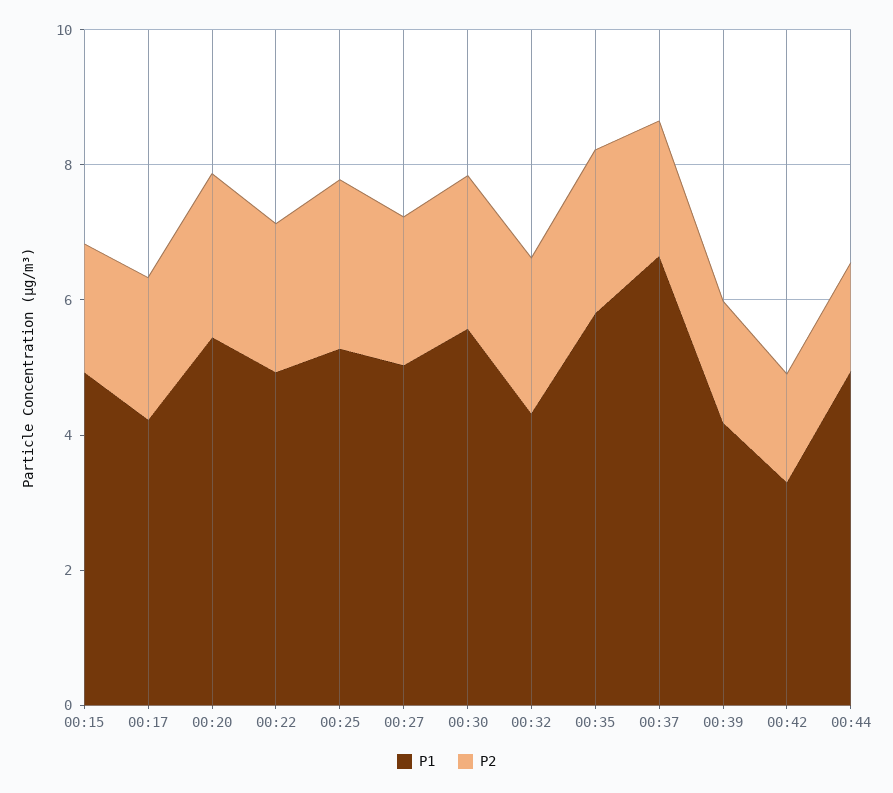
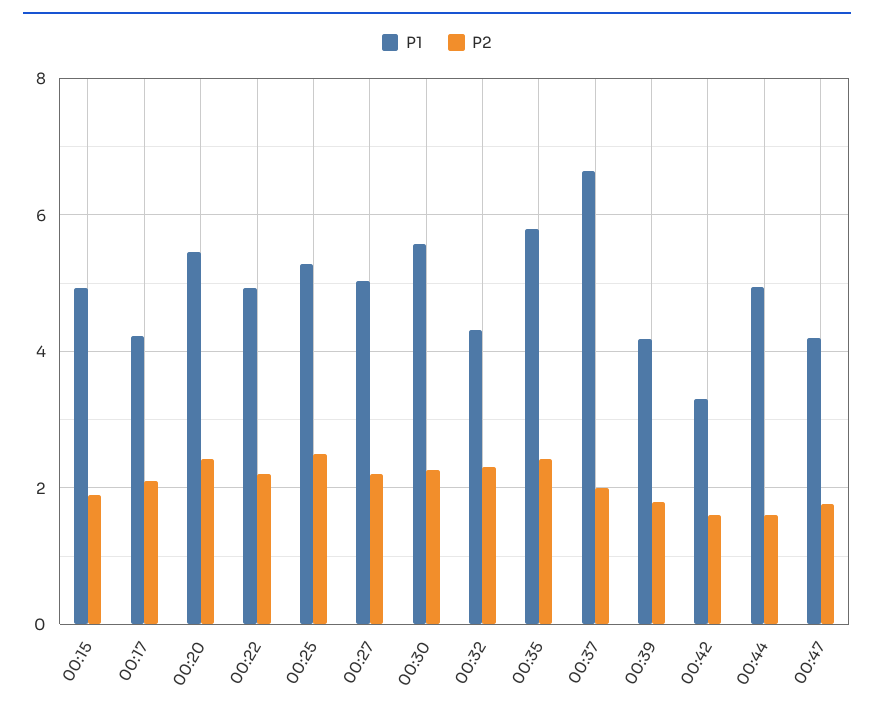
P1, 00:47: none -> 4.2
P2, 00:47: none -> 1.8

